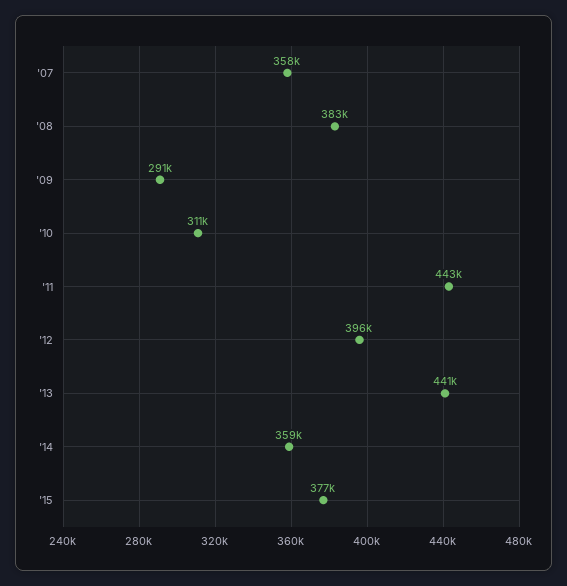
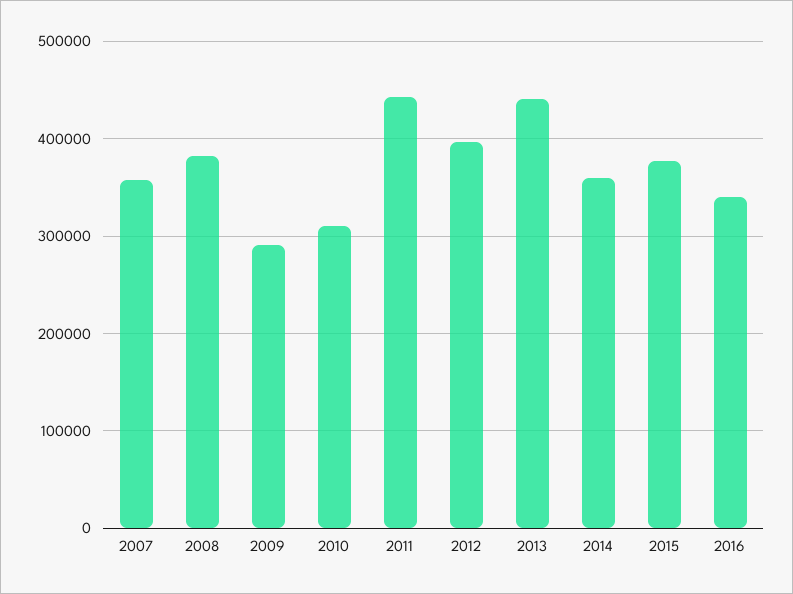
2016: none -> 340000

